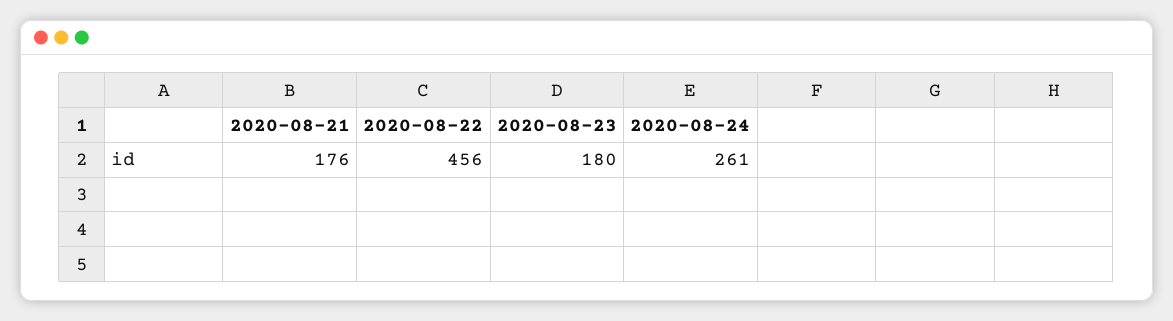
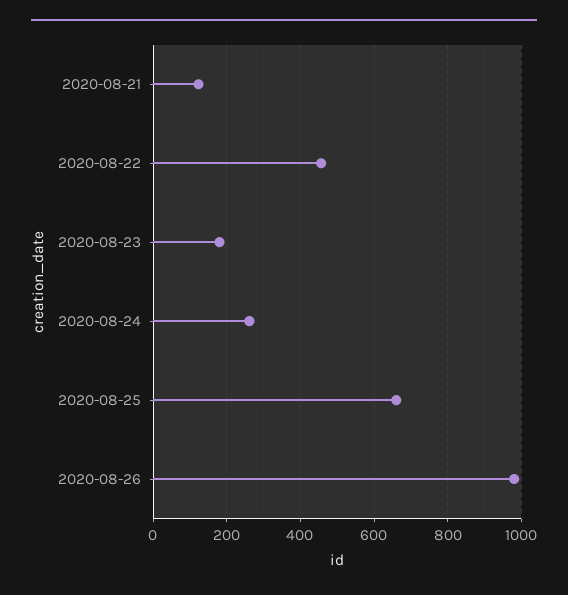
2020-08-21: 176 -> 120
2020-08-25: none -> 660
2020-08-26: none -> 980

